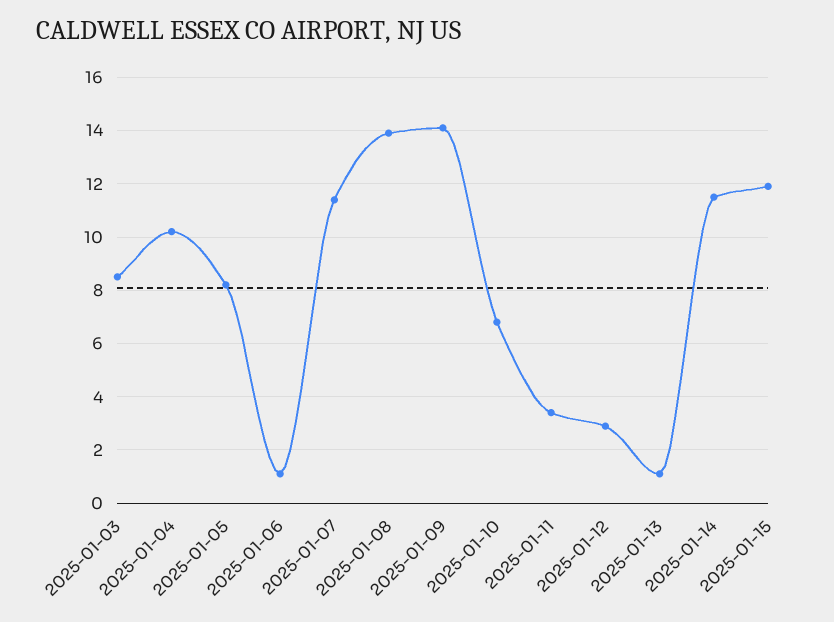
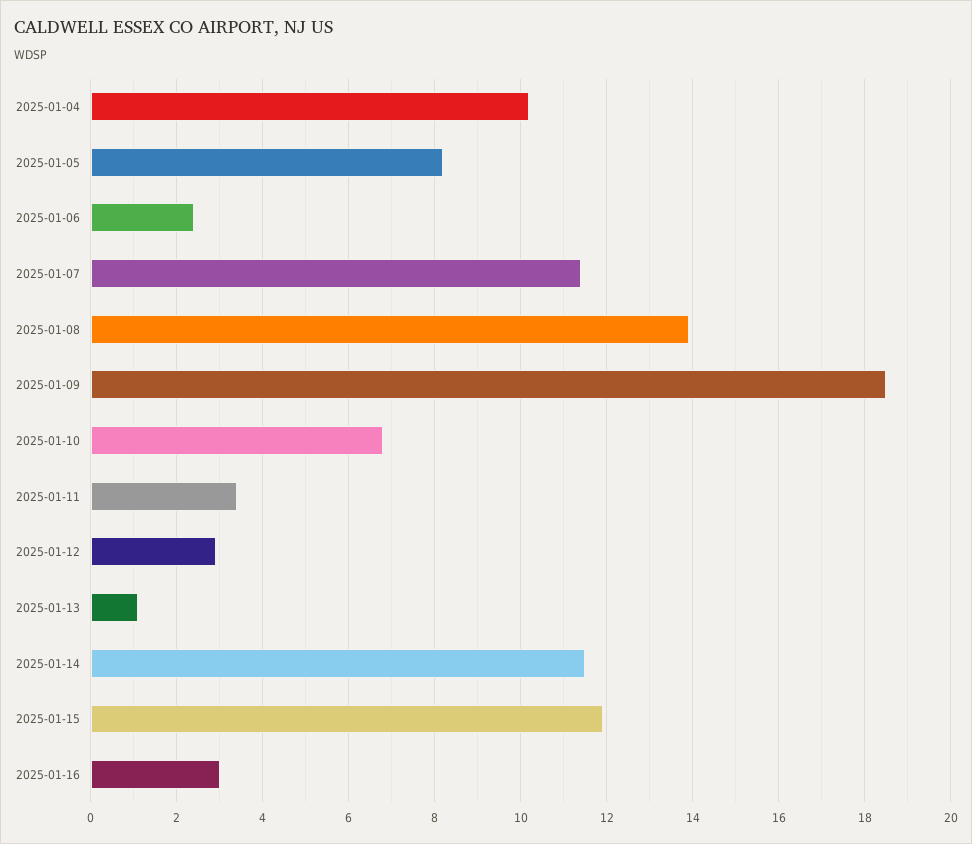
2025-01-03: 8.5 -> none
2025-01-06: 1 -> 2.5
2025-01-09: 14 -> 18.5
2025-01-16: none -> 3

